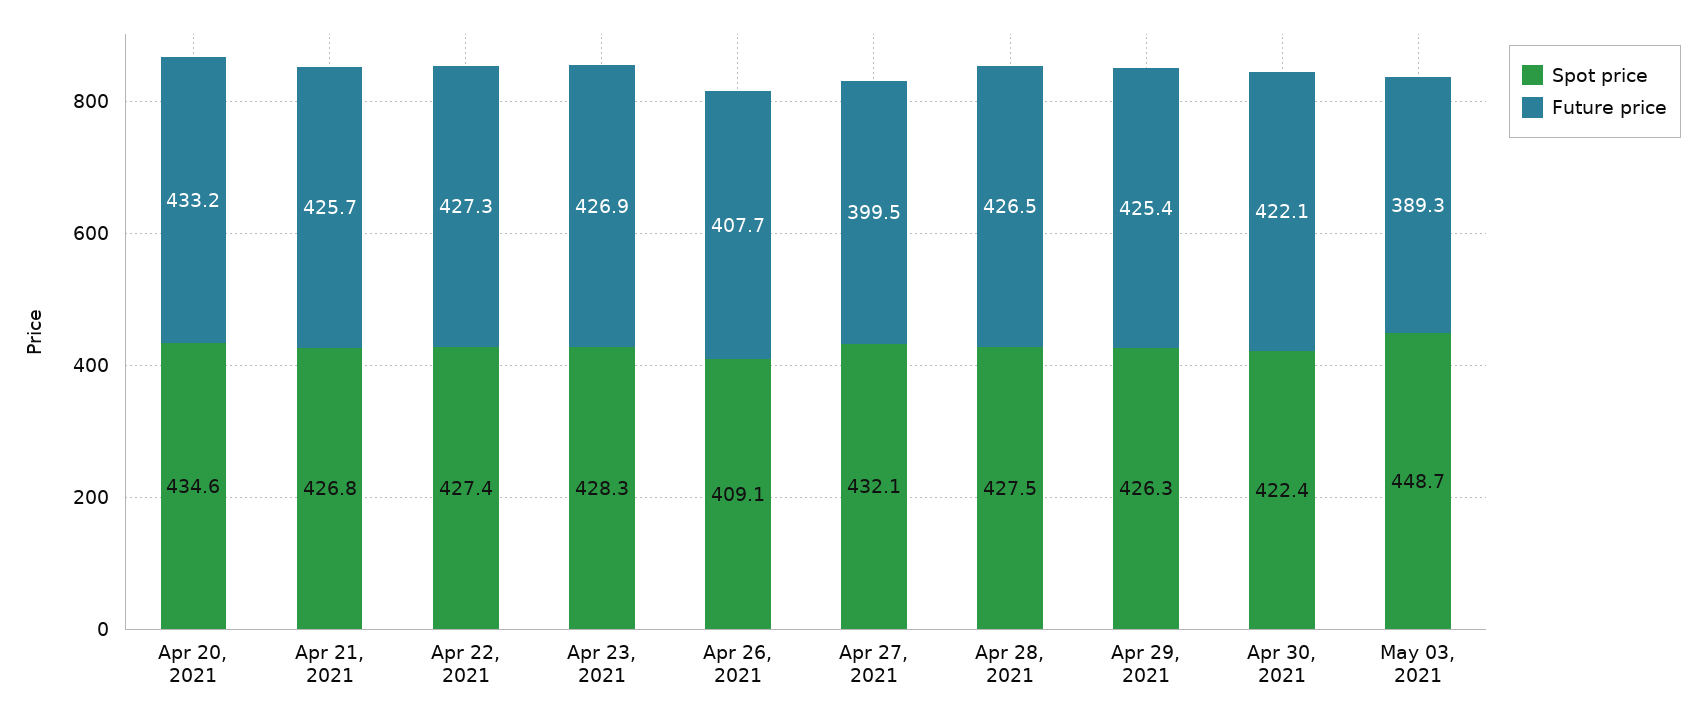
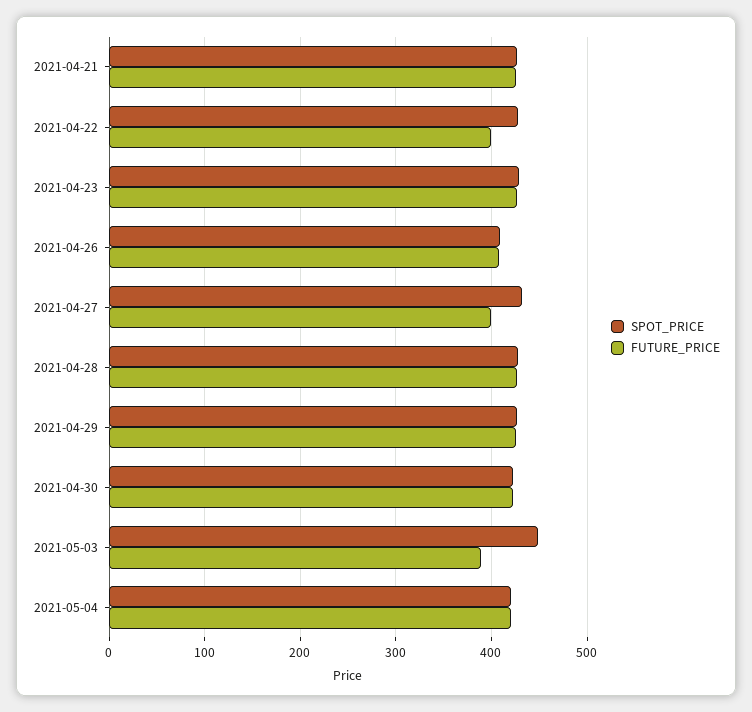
Spot price, Apr 20, 2021: 434.6 -> none
Future price, Apr 20, 2021: 433.2 -> none
Future price, Apr 22, 2021: 427.3 -> 400
Spot price, 2021-05-04: none -> 420
Future price, 2021-05-04: none -> 420

